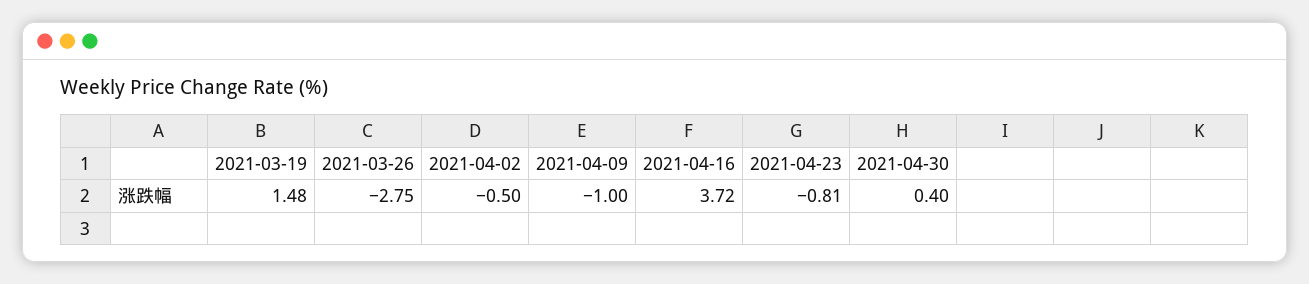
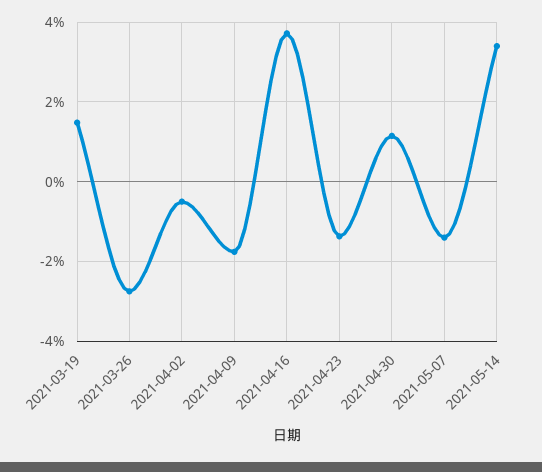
2021-04-09: -1 -> -1.8
2021-04-23: -0.81 -> -1.4
2021-04-30: 0.4 -> 1.2
2021-05-07: none -> -1.4
2021-05-14: none -> 3.4

